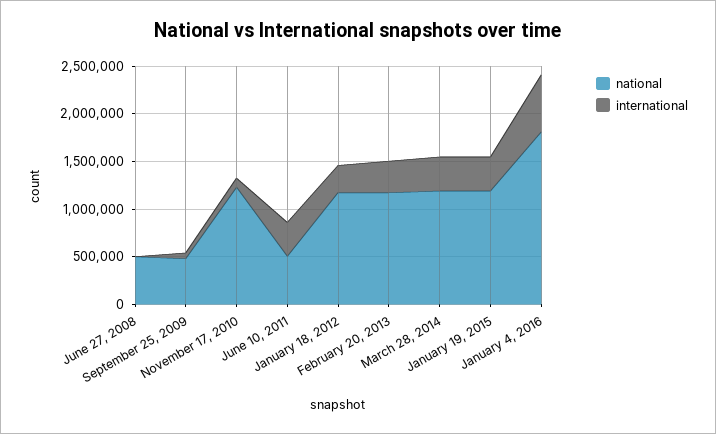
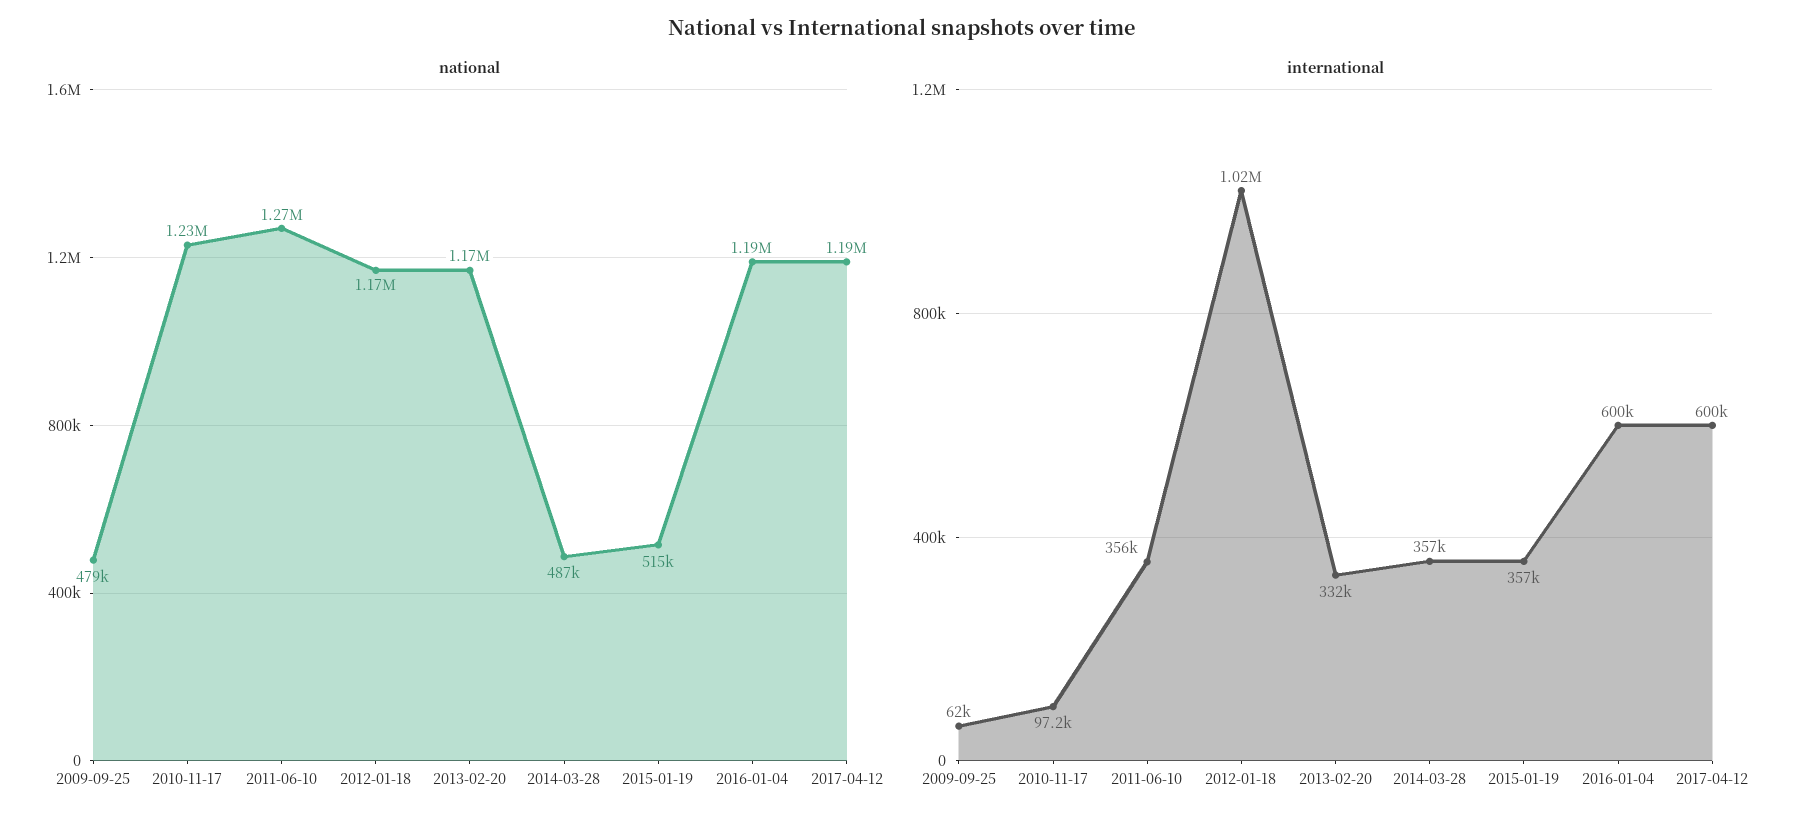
national, June 27, 2008: 500000 -> none
international, June 27, 2008: 0 -> none
national, June 10, 2011: 500000 -> 1270000
international, January 18, 2012: 300000 -> 1020000
national, March 28, 2014: 1200000 -> 487000
national, January 19, 2015: 1200000 -> 515000
national, January 4, 2016: 1800000 -> 1190000
national, 2017-04-12: none -> 1190000
international, 2017-04-12: none -> 600000

